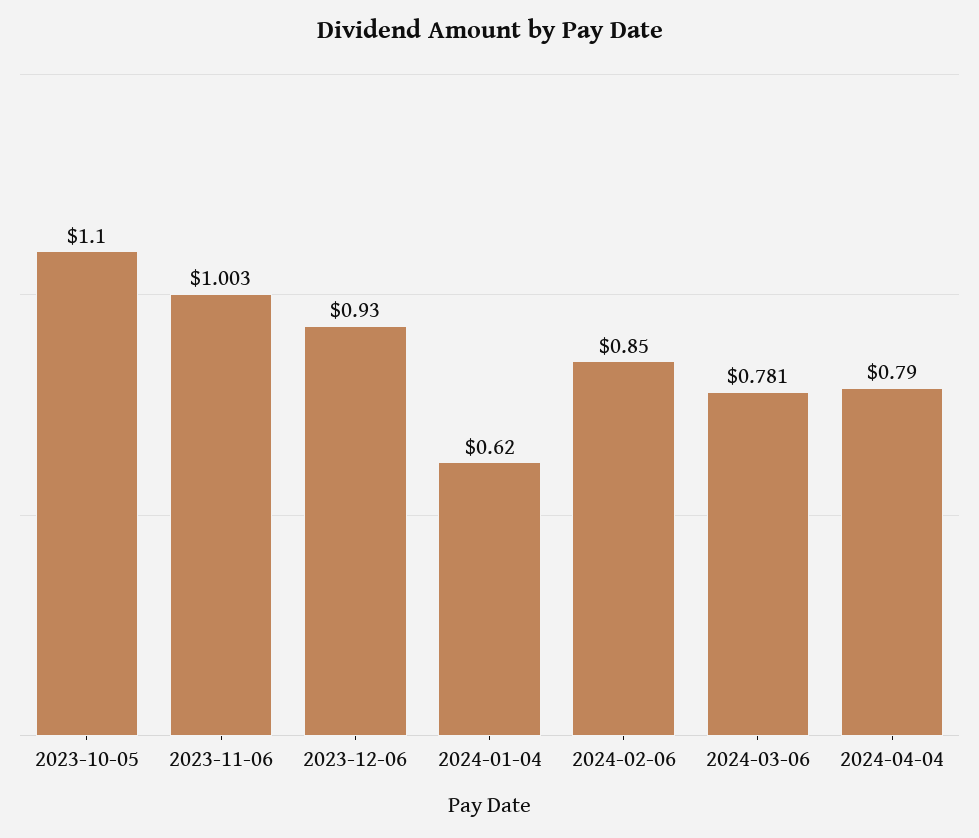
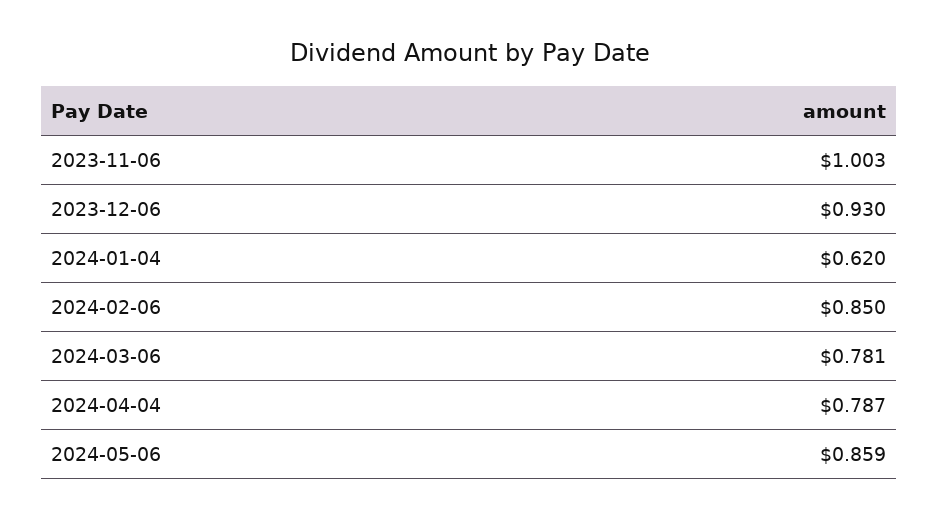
2023-10-05: 1.1 -> none
2024-04-04: 0.79 -> 0.787
2024-05-06: none -> 0.859

